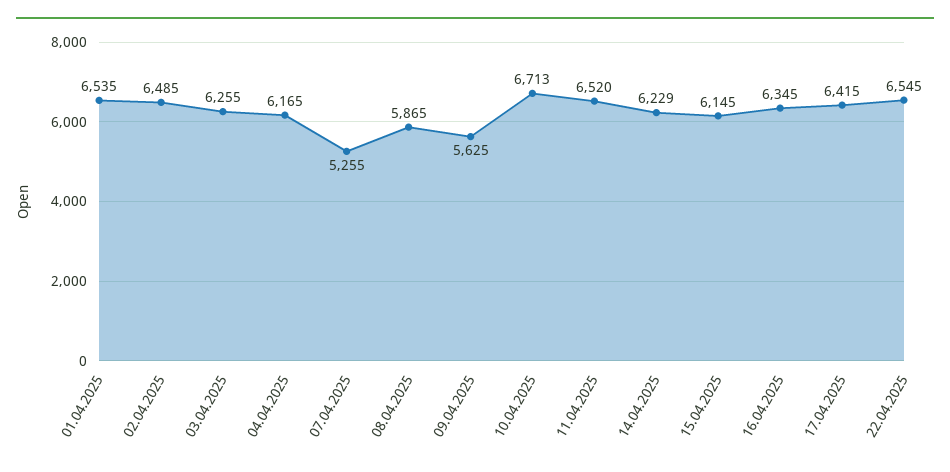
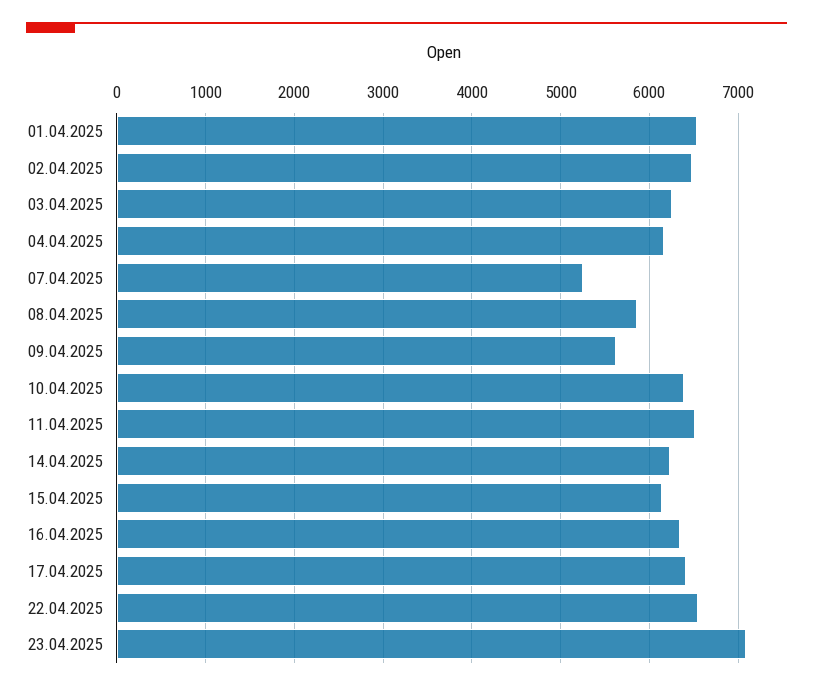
10.04.2025: 6713 -> 6400
23.04.2025: none -> 7100

